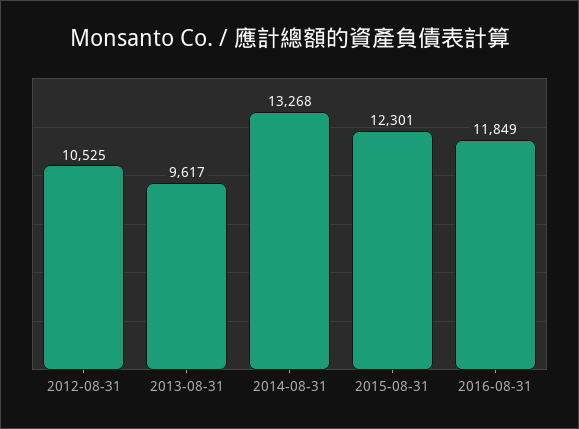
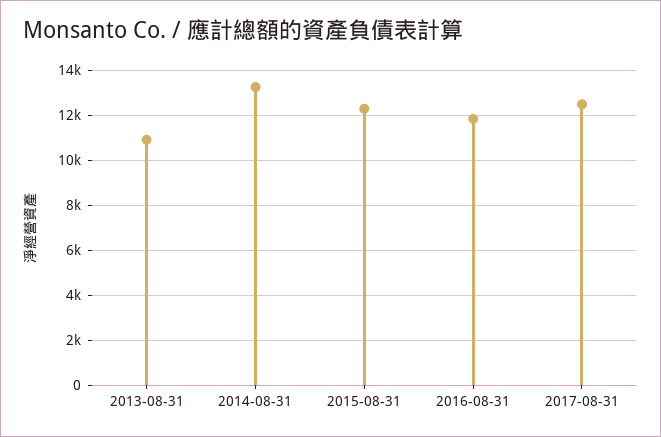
2012-08-31: 10525 -> none
2013-08-31: 9617 -> 11000
2017-08-31: none -> 12500

